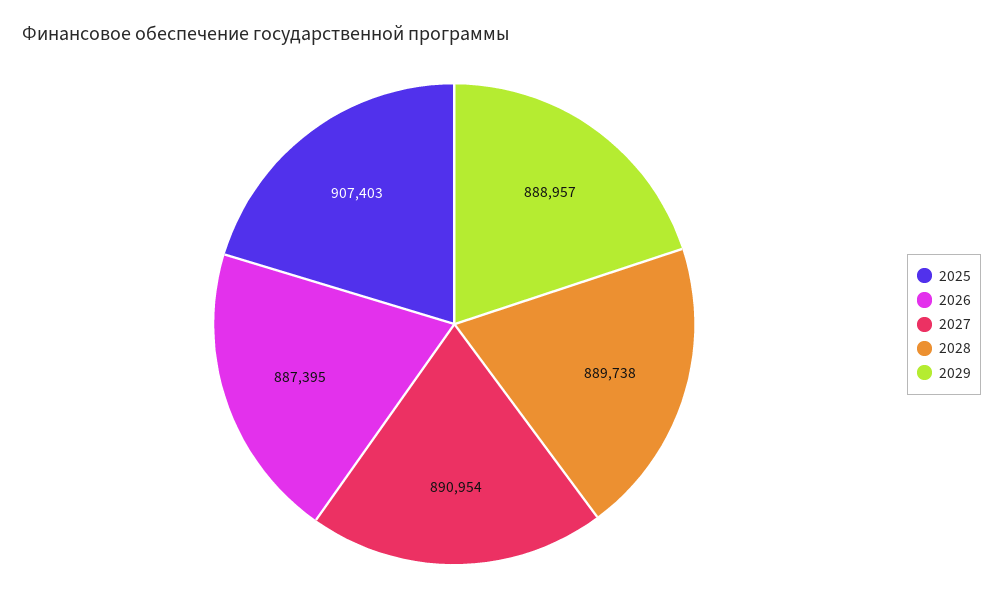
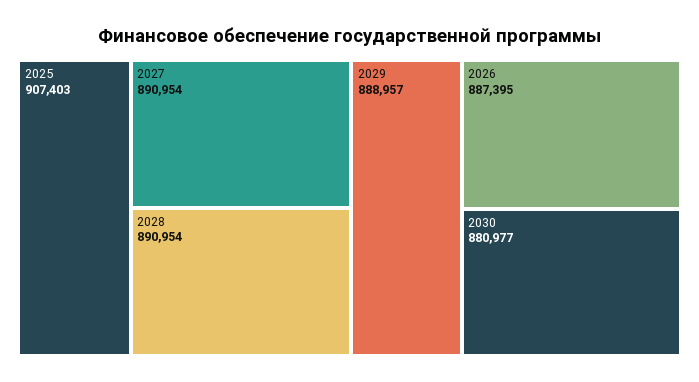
2028: 889738 -> 890954
2030: none -> 880977

